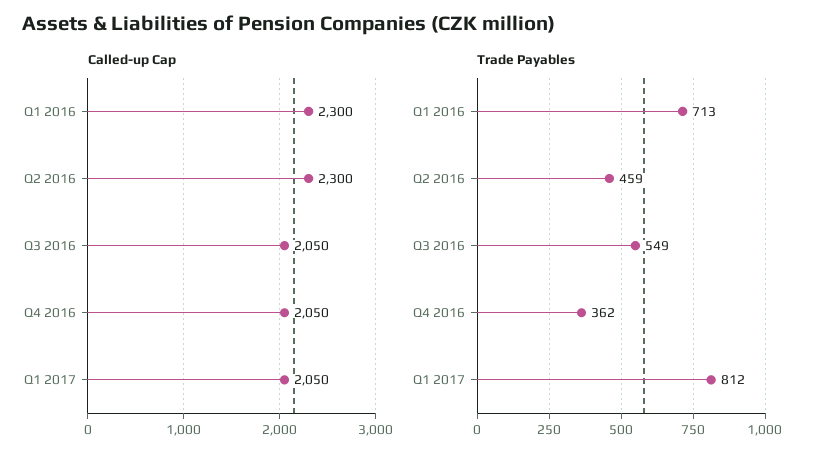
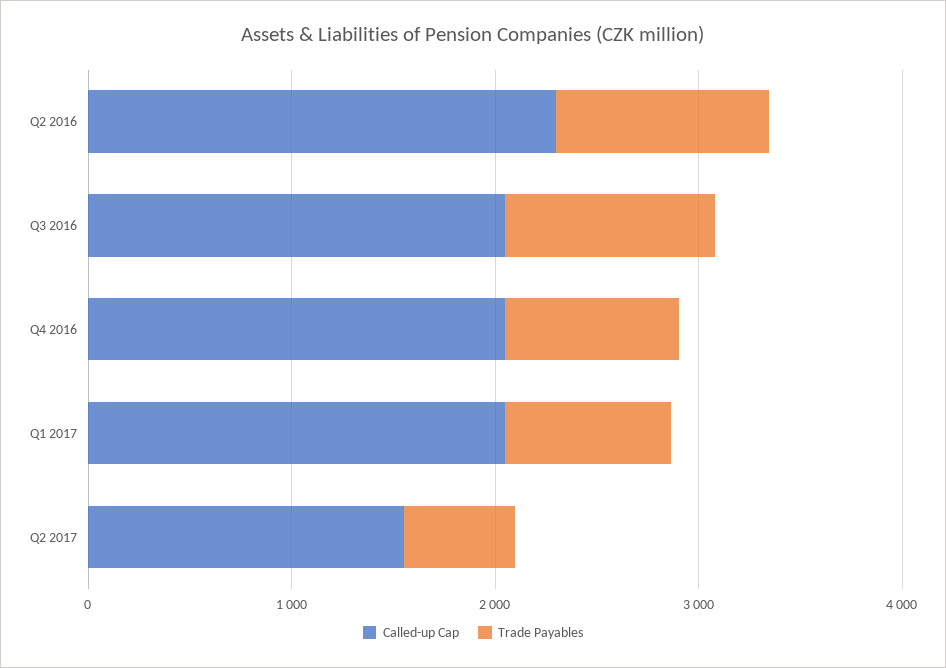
Called-up Cap, Q1 2016: 2300 -> none
Trade Payables, Q1 2016: 713 -> none
Trade Payables, Q2 2016: 459 -> 1000
Trade Payables, Q3 2016: 549 -> 1000
Trade Payables, Q4 2016: 362 -> 800
Called-up Cap, Q2 2017: none -> 1600
Trade Payables, Q2 2017: none -> 600

